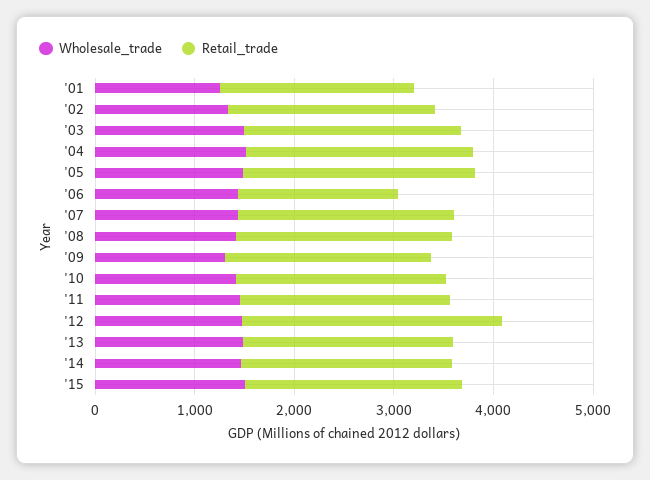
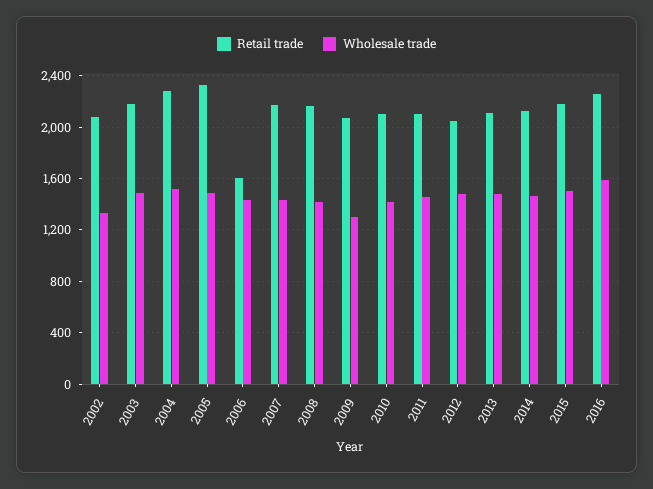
Wholesale_trade, '01: 1200 -> none
Retail_trade, '01: 2000 -> none
Retail_trade, '12: 2600 -> 2050
Retail_trade, 2016: none -> 2250
Wholesale_trade, 2016: none -> 1600

